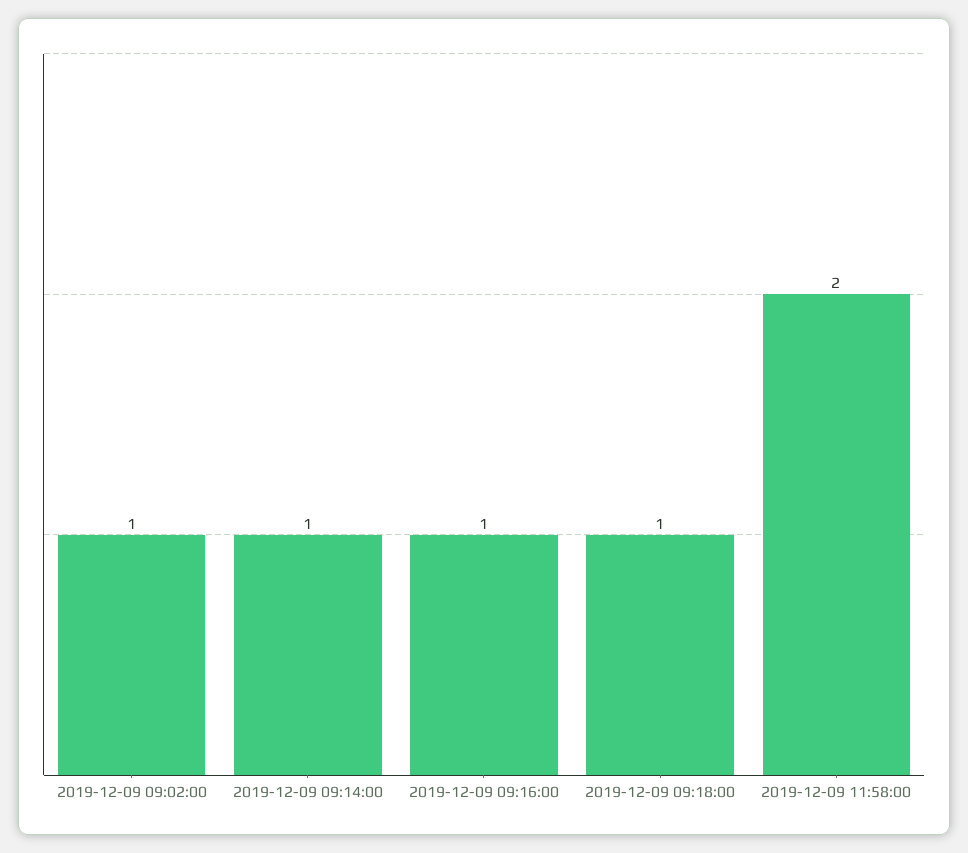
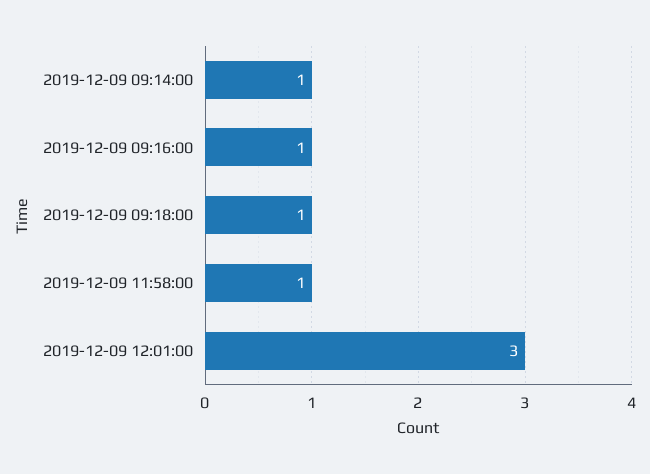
2019-12-09 09:02:00: 1 -> none
2019-12-09 11:58:00: 2 -> 1
2019-12-09 12:01:00: none -> 3

